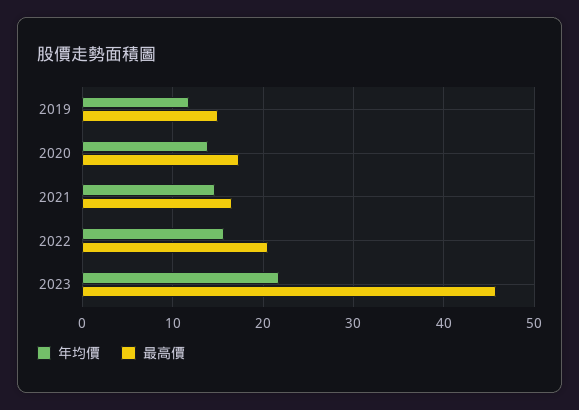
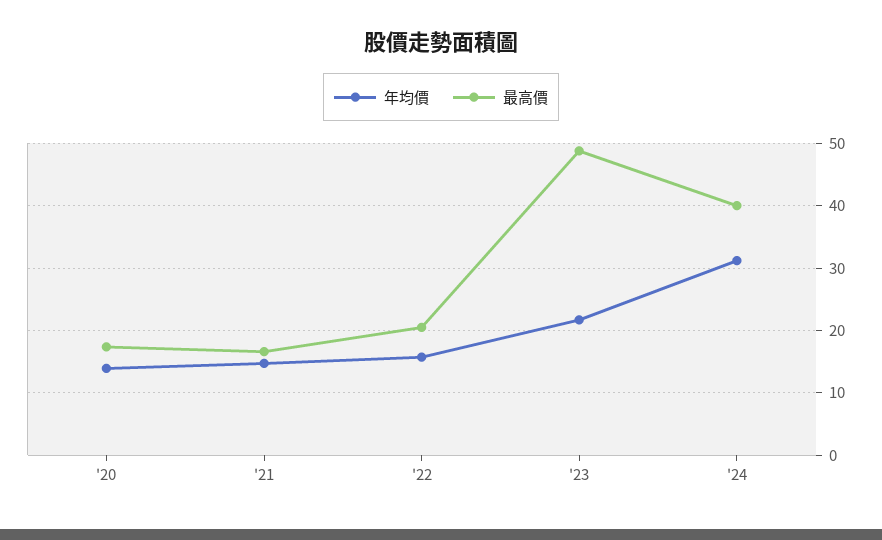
年均價, 2019: 12 -> none
最高價, 2019: 15 -> none
最高價, 2023: 46 -> 49
年均價, '24: none -> 31
最高價, '24: none -> 40

